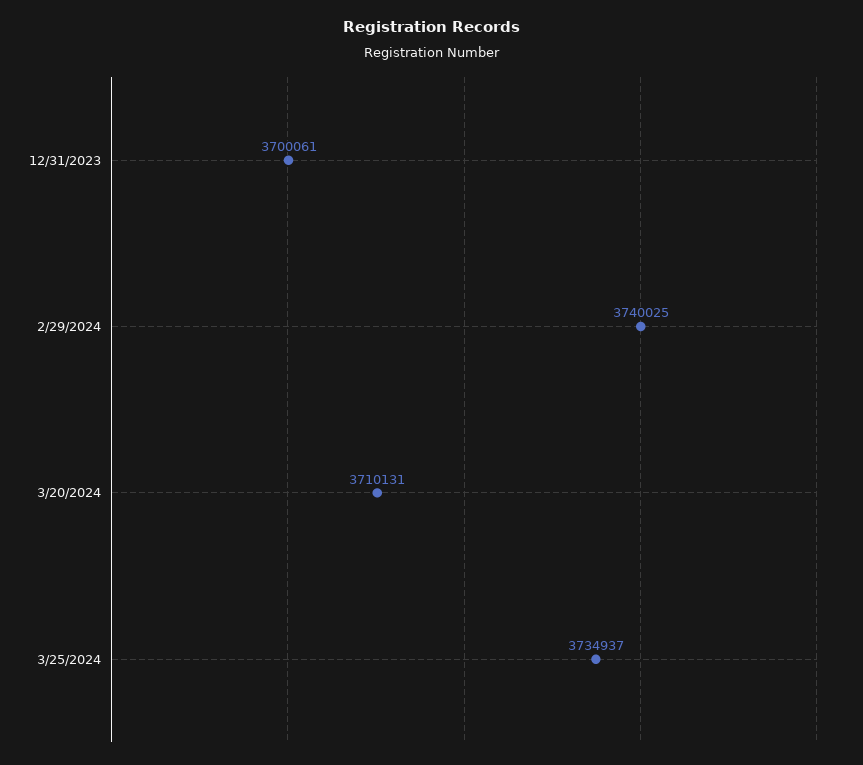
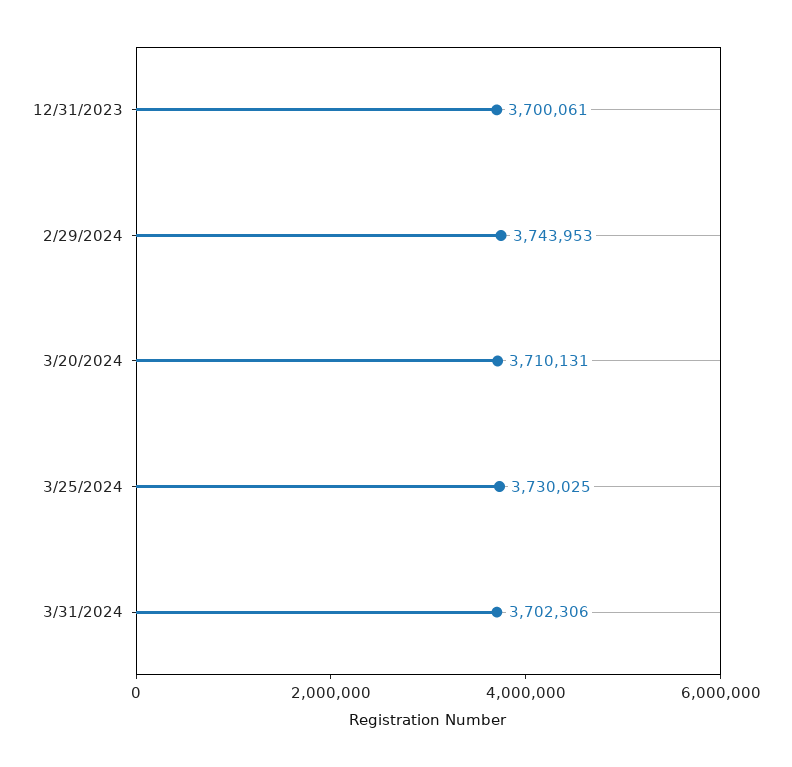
2/29/2024: 3740025 -> 3743953
3/25/2024: 3734937 -> 3730025
3/31/2024: none -> 3702306

